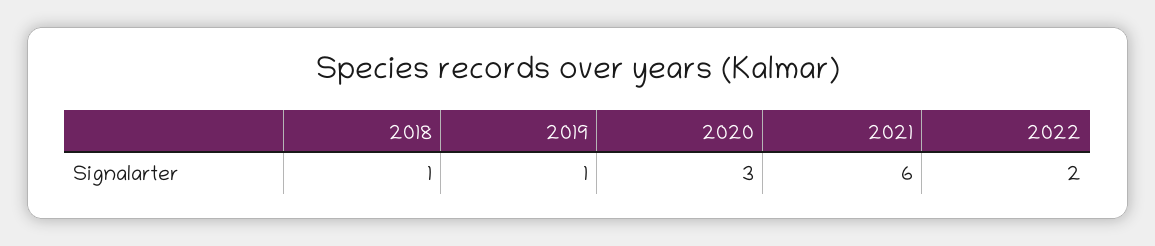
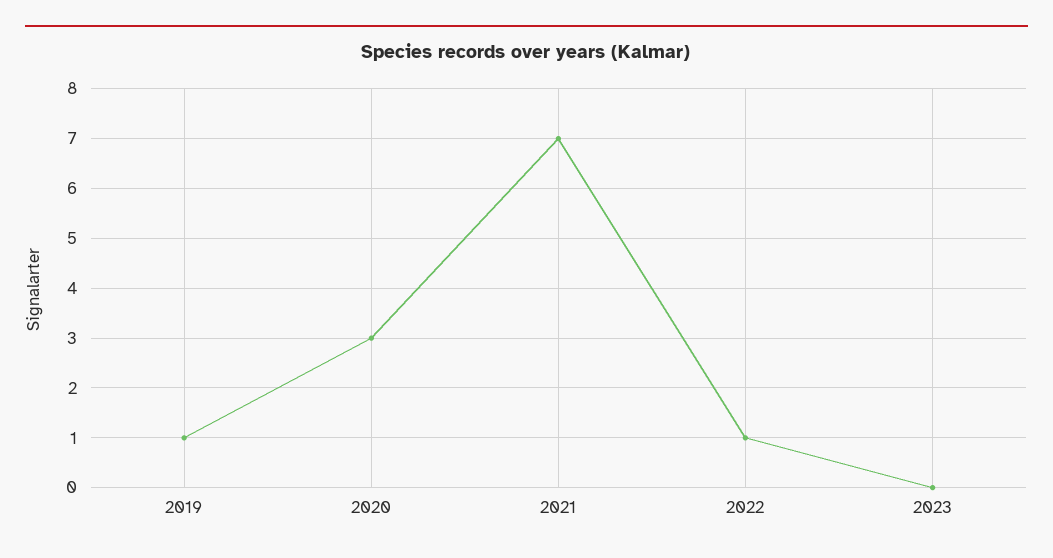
2018: 1 -> none
2021: 6 -> 7
2022: 2 -> 1
2023: none -> 0

